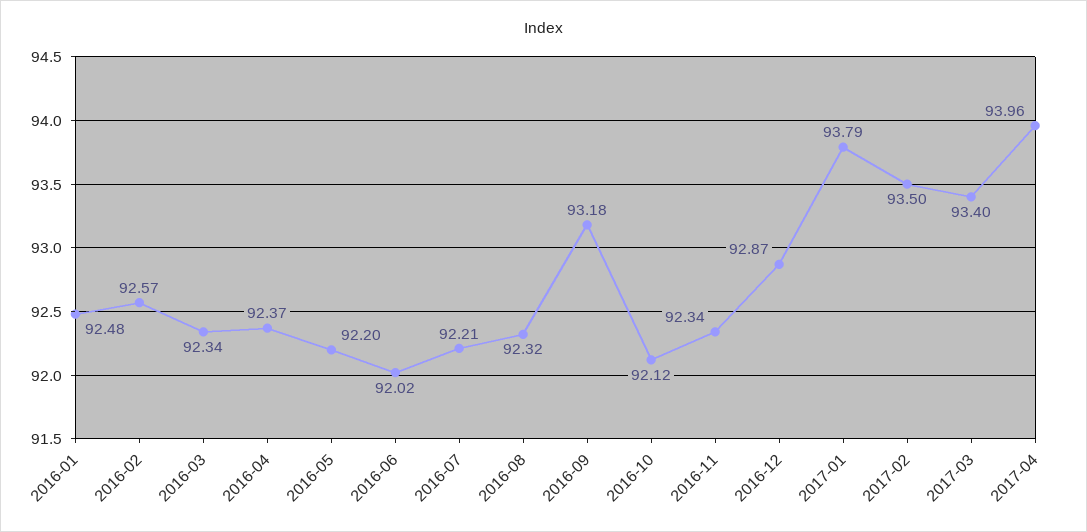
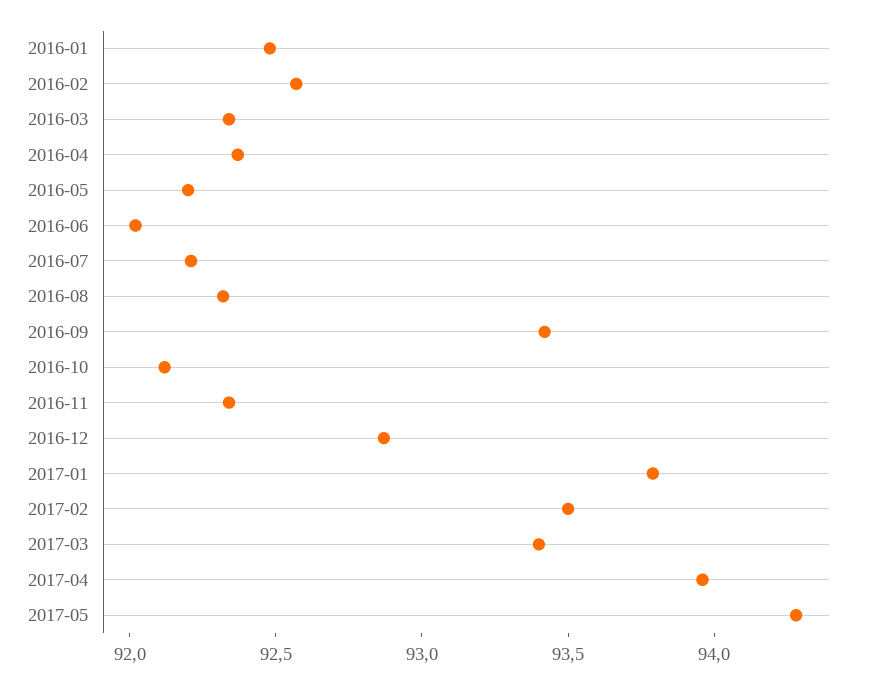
2016-09: 93.18 -> 93.4
2017-05: none -> 94.3

